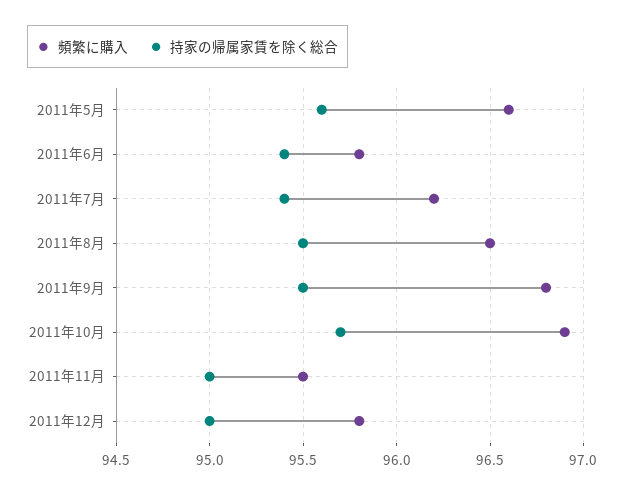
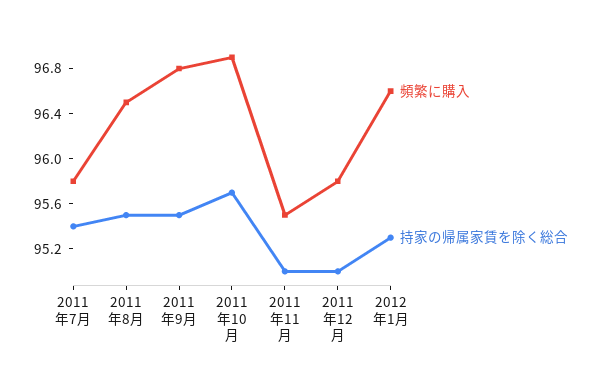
頻繁に購入, 2011年5月: 96.6 -> none
持家の帰属家賃を除く総合, 2011年5月: 95.6 -> none
頻繁に購入, 2011年6月: 95.8 -> none
持家の帰属家賃を除く総合, 2011年6月: 95.4 -> none
頻繁に購入, 2011年7月: 96.2 -> 95.8
頻繁に購入, 2012年1月: none -> 96.6
持家の帰属家賃を除く総合, 2012年1月: none -> 95.3

